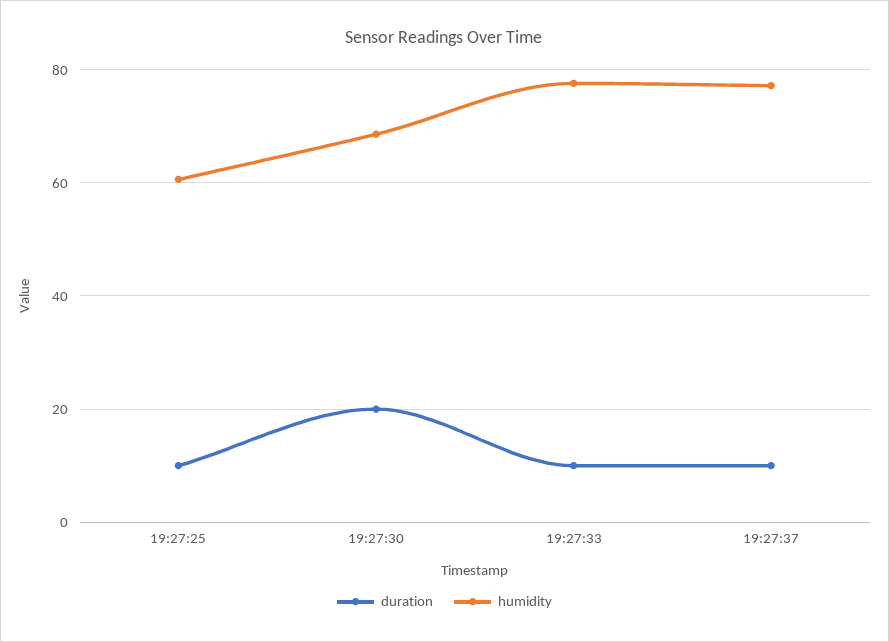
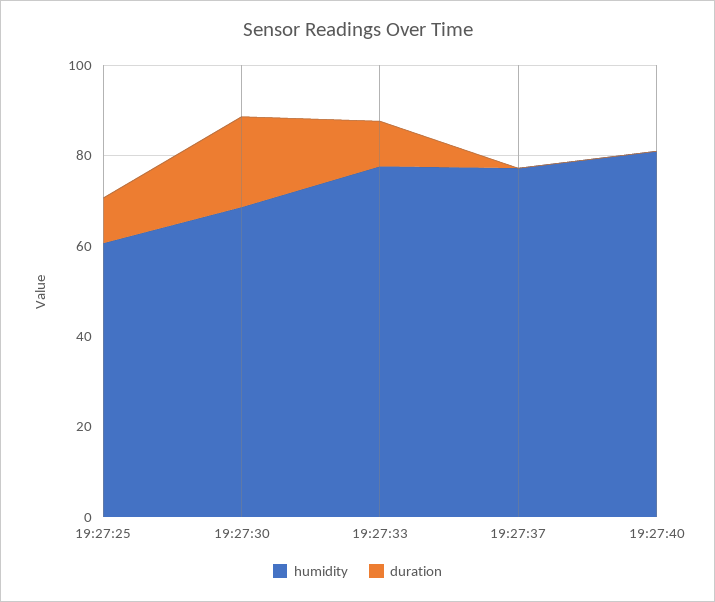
duration, 19:27:37: 10 -> 0
humidity, 19:27:40: none -> 80
duration, 19:27:40: none -> 0

